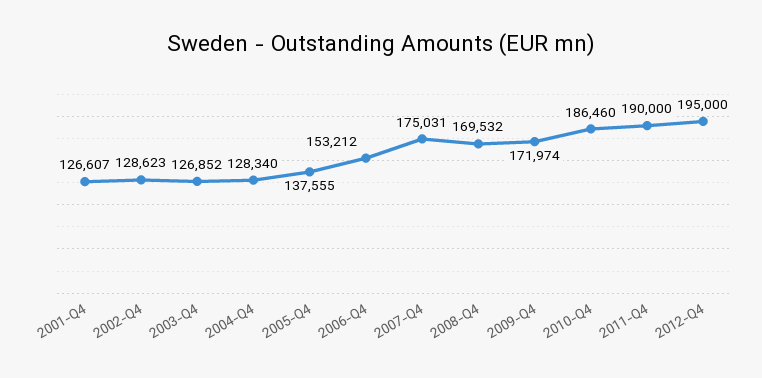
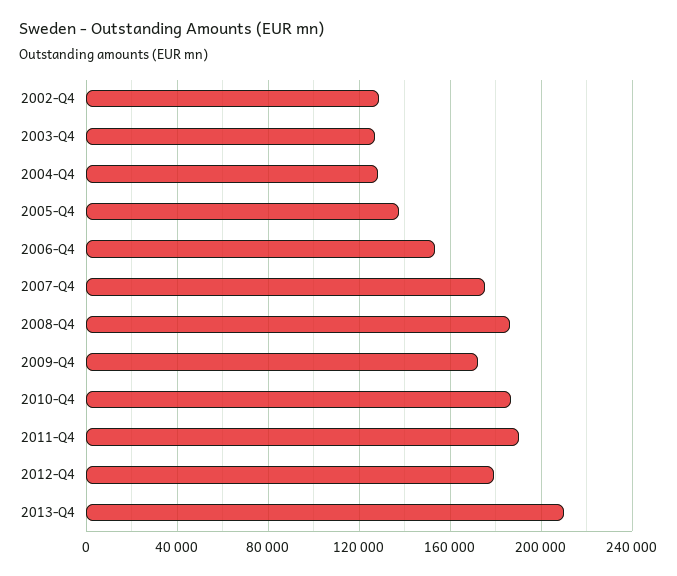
2001-Q4: 126607 -> none
2008-Q4: 169532 -> 185000
2012-Q4: 195000 -> 180000
2013-Q4: none -> 210000

